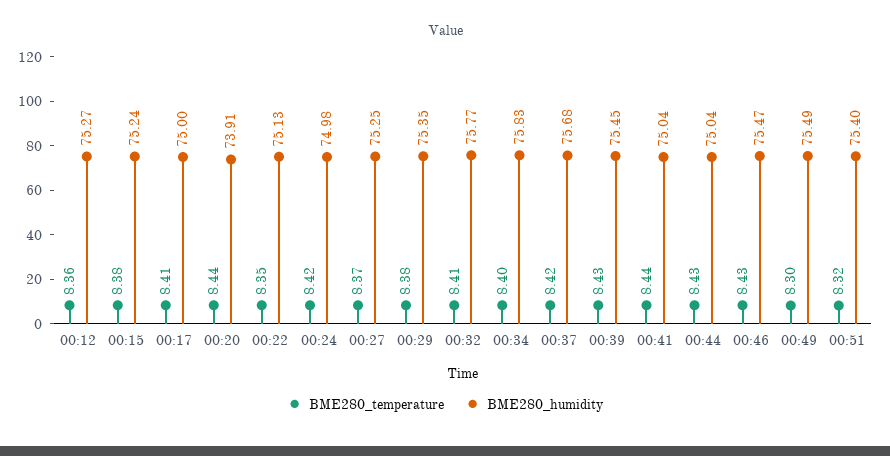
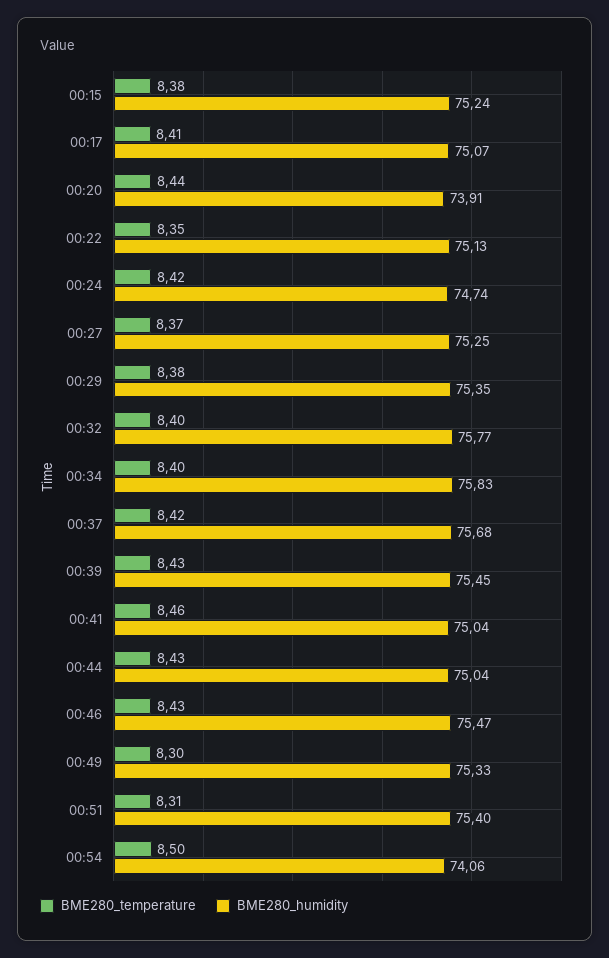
BME280_temperature, 00:12: 8.36 -> none
BME280_humidity, 00:12: 75.27 -> none
BME280_humidity, 00:17: 75 -> 75.07
BME280_humidity, 00:24: 74.98 -> 74.74
BME280_temperature, 00:32: 8.41 -> 8.4
BME280_temperature, 00:41: 8.44 -> 8.46
BME280_humidity, 00:49: 75.49 -> 75.33
BME280_temperature, 00:51: 8.32 -> 8.31
BME280_temperature, 00:54: none -> 8.5
BME280_humidity, 00:54: none -> 74.06

